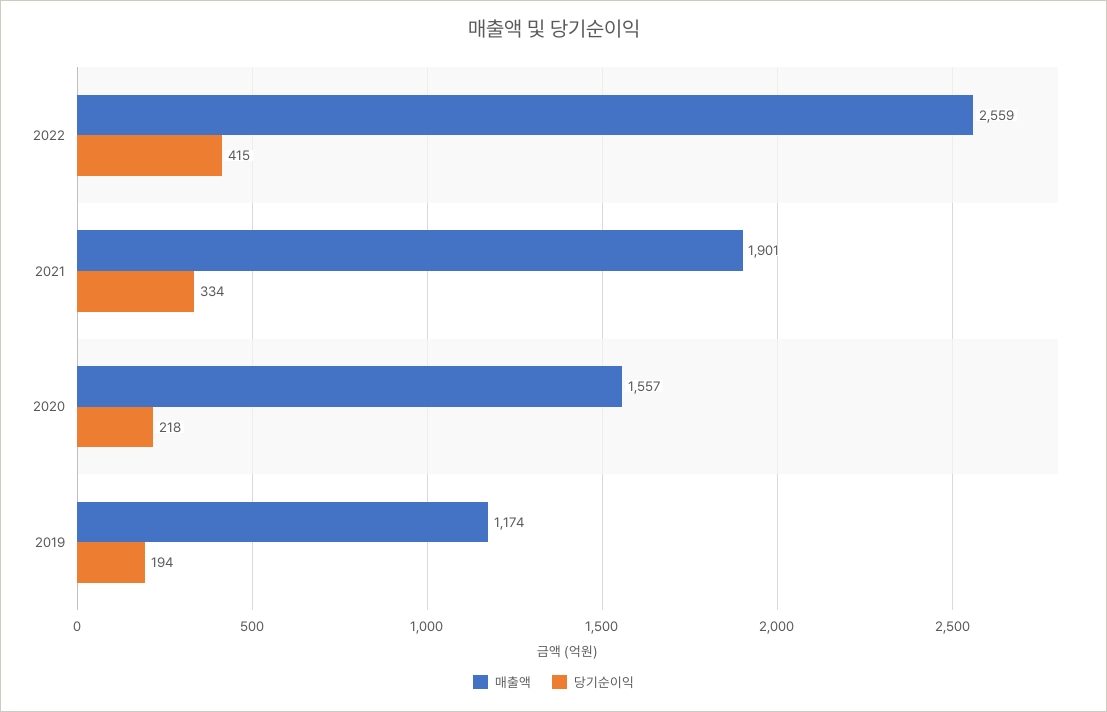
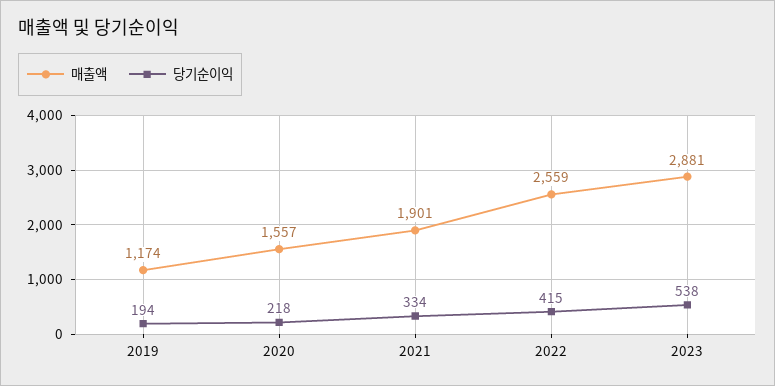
매출액, 2023: none -> 2881
당기순이익, 2023: none -> 538

